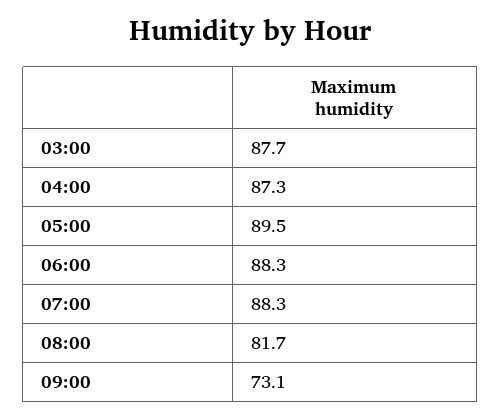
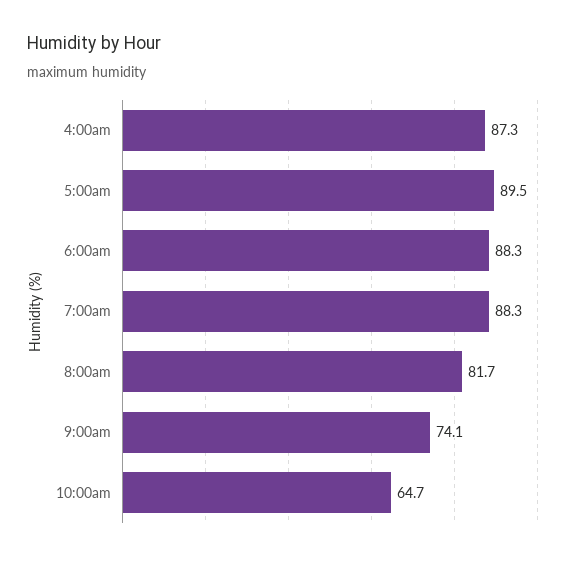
03:00: 87.7 -> none
09:00: 73.1 -> 74.1
10:00am: none -> 64.7

